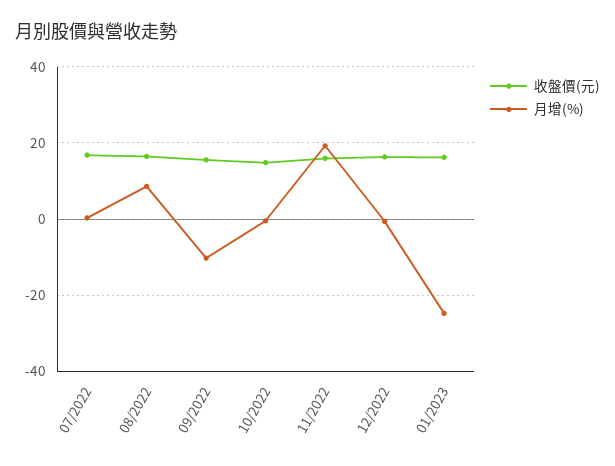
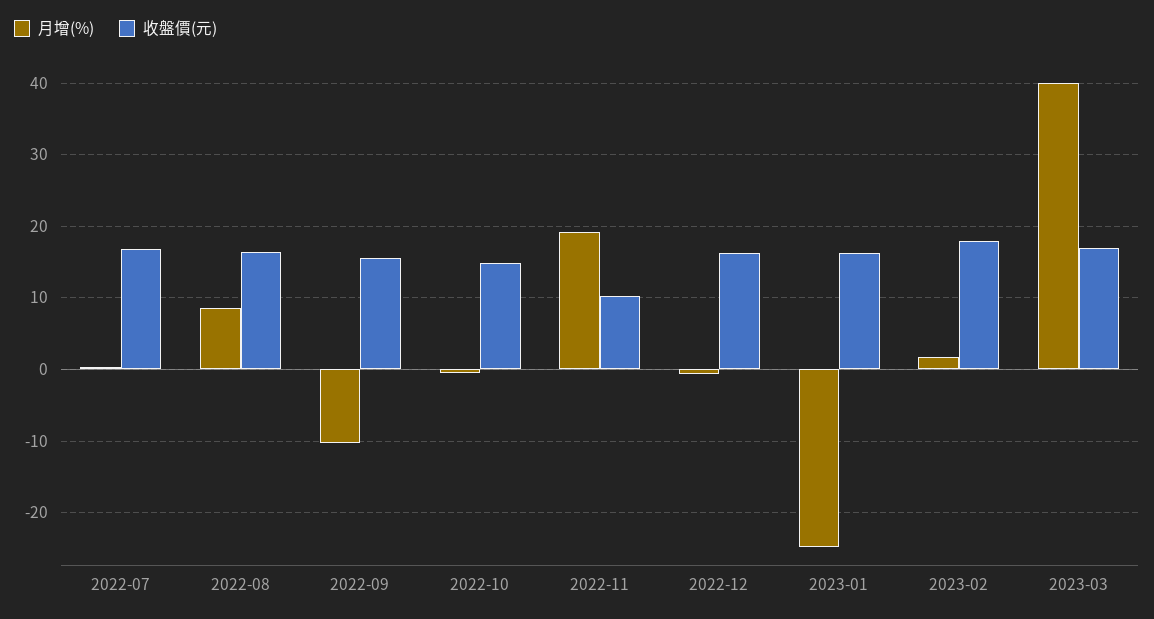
收盤價(元), 11/2022: 16 -> 10
月增(%), 2023-02: none -> 2
收盤價(元), 2023-02: none -> 18
月增(%), 2023-03: none -> 40
收盤價(元), 2023-03: none -> 17

